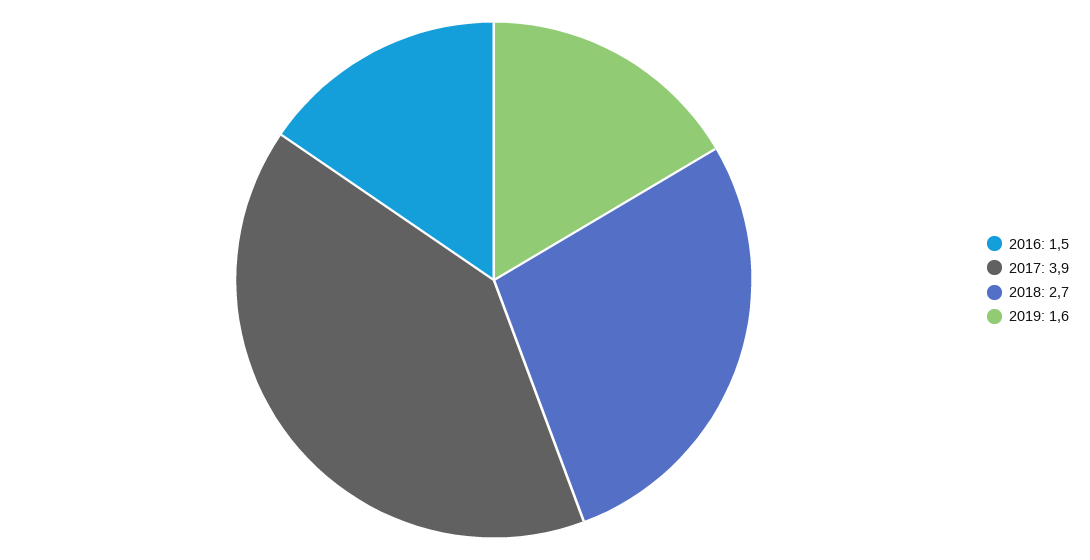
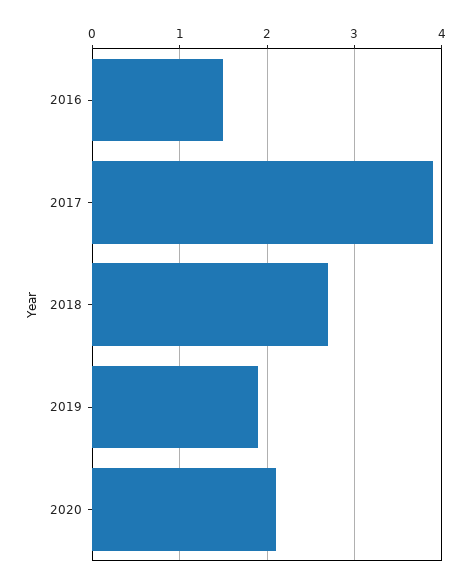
2019: 1.6 -> 1.9
2020: none -> 2.1

